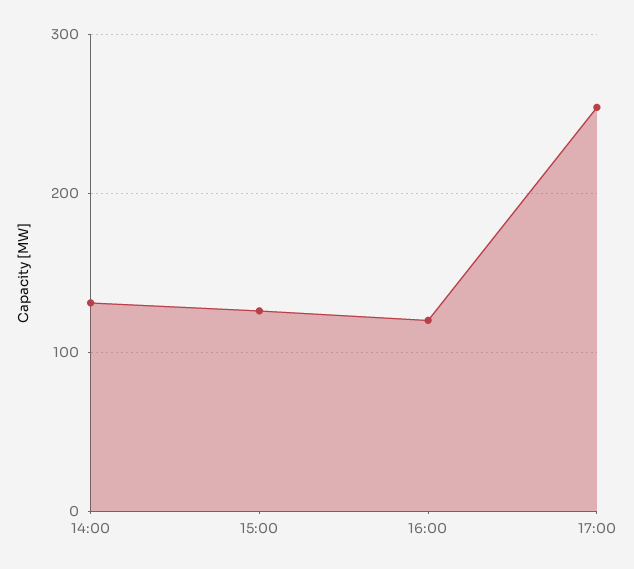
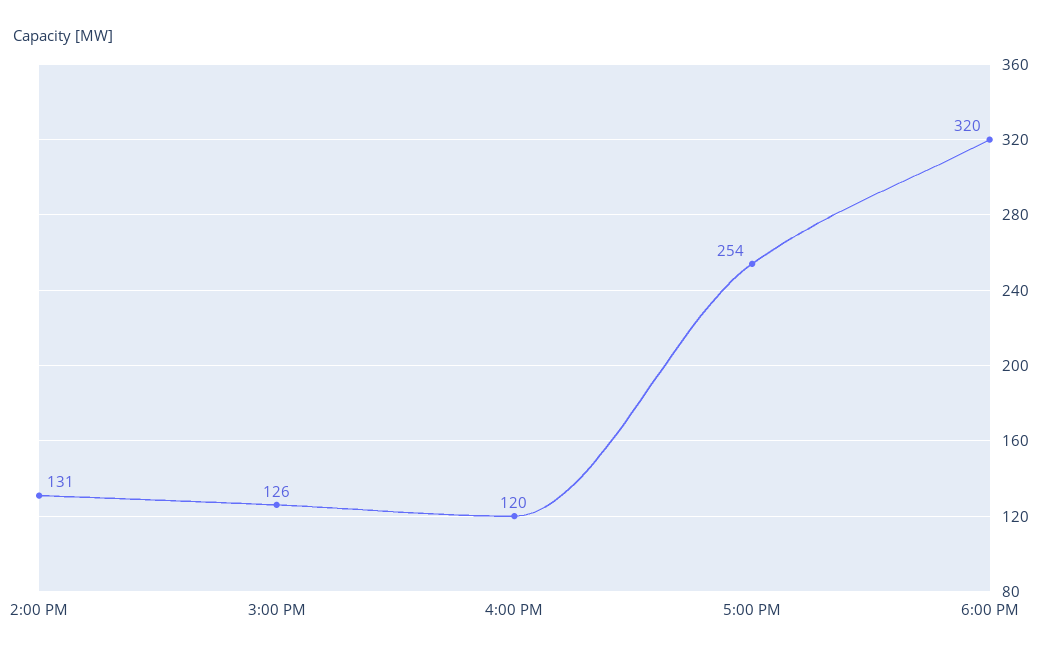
6:00 PM: none -> 320

